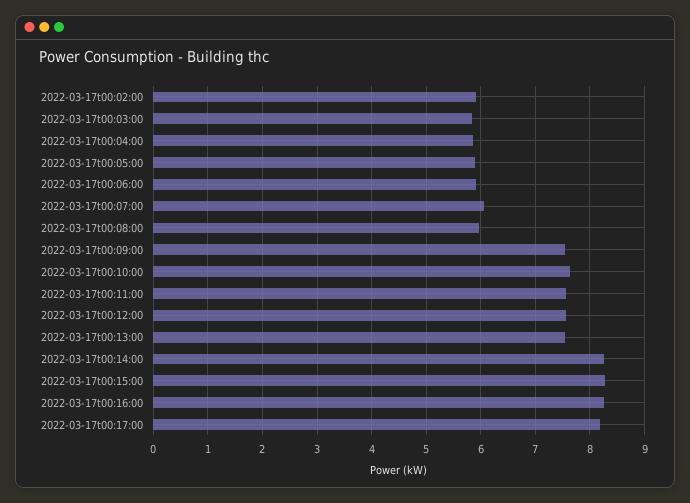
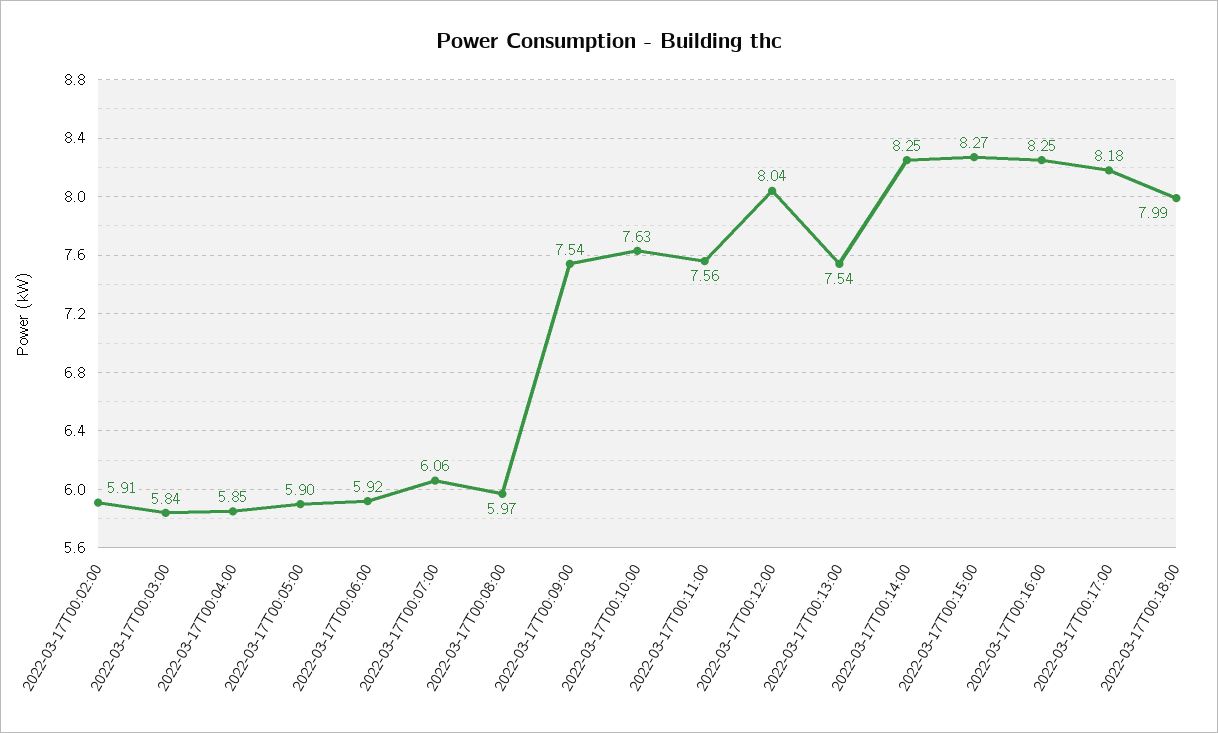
2022-03-17t00:12:00: 7.6 -> 8.04
2022-03-17T00:18:00: none -> 7.99

